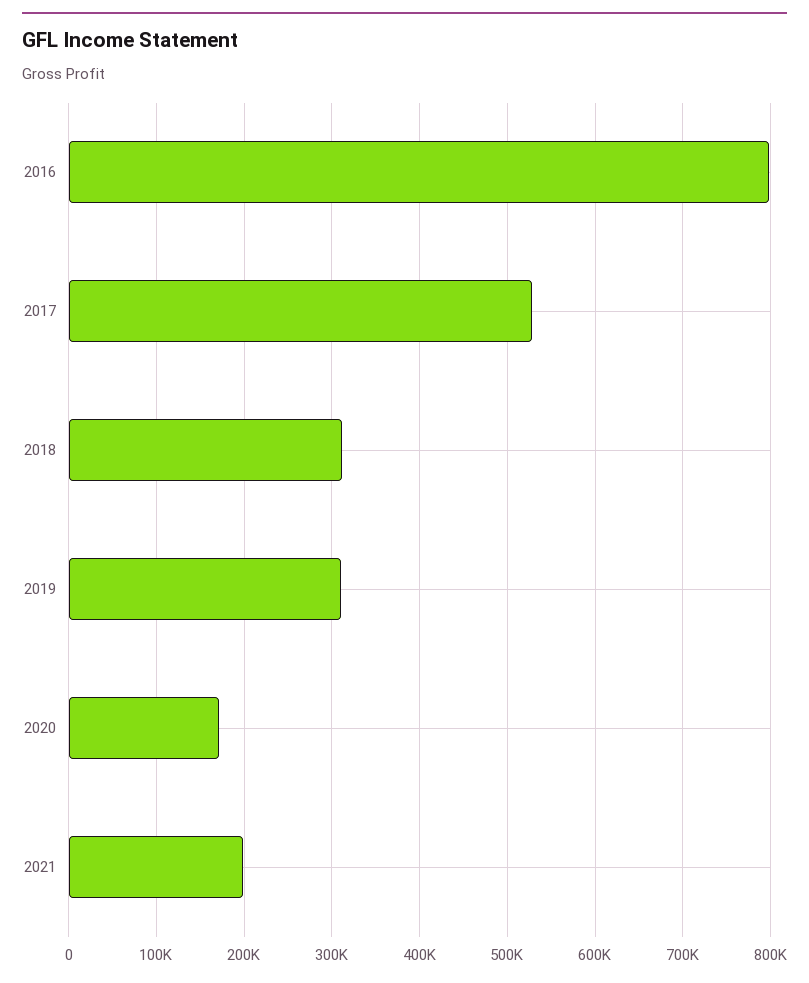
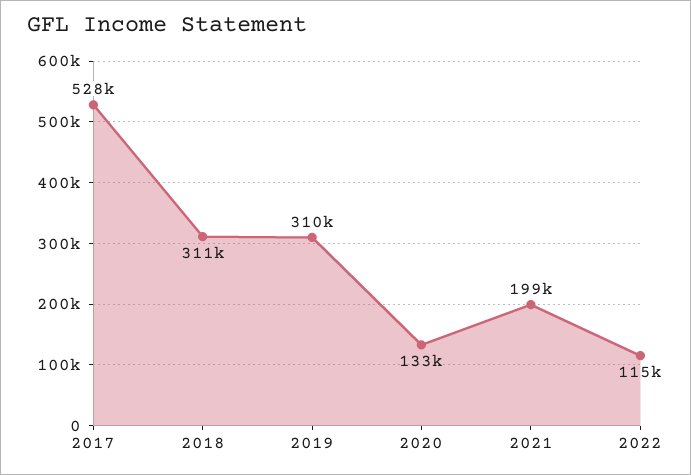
2016: 800000 -> none
2020: 170000 -> 133000
2022: none -> 115000

